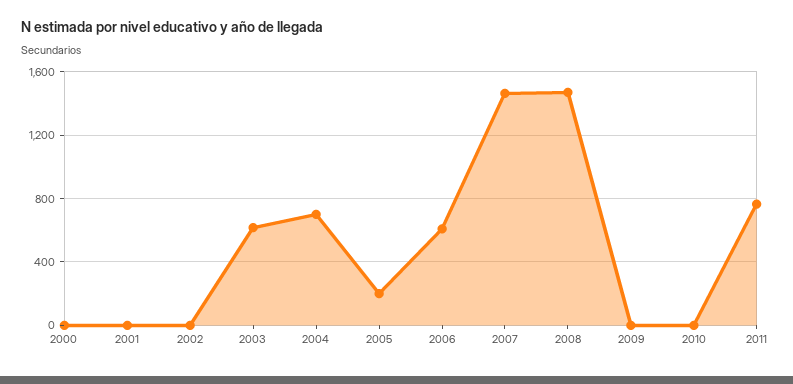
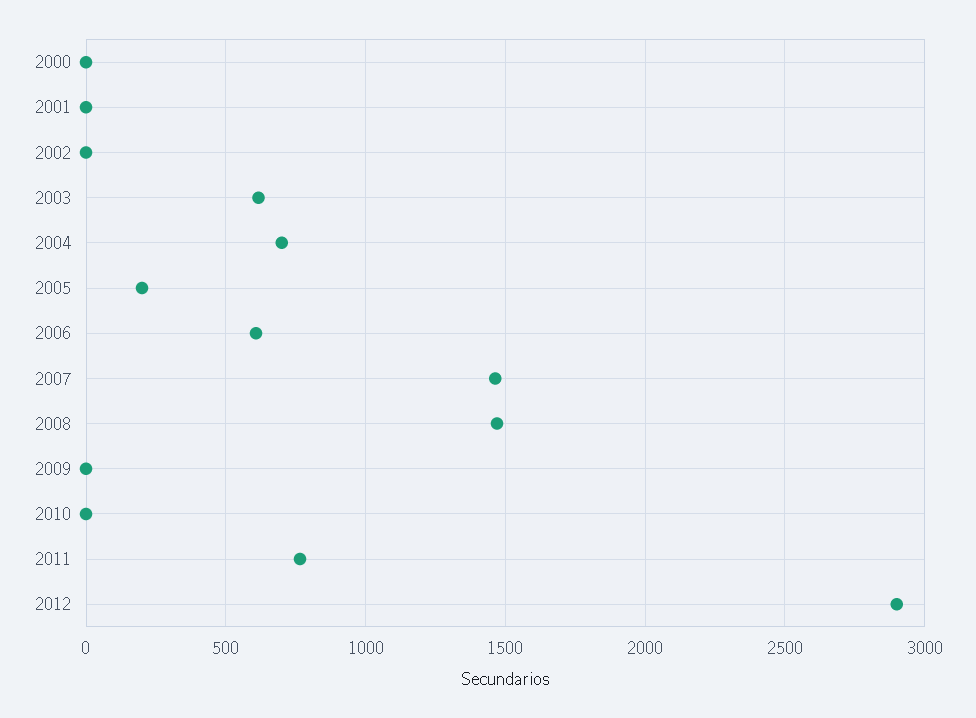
2012: none -> 2900

